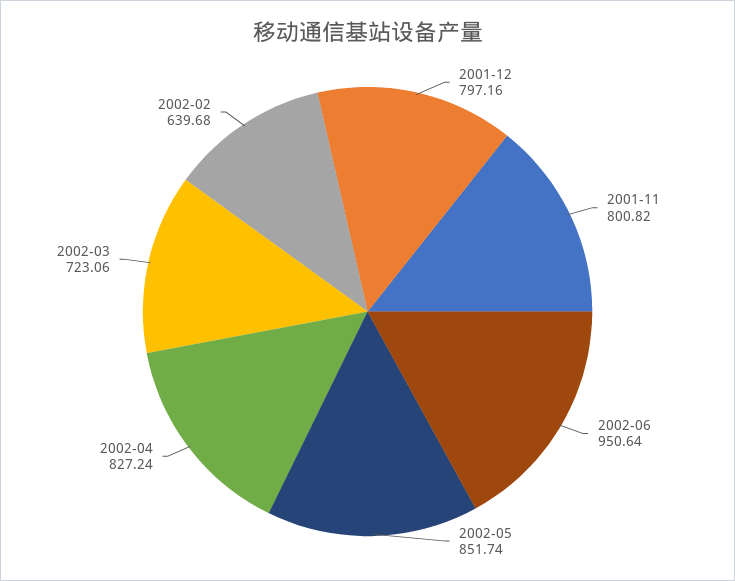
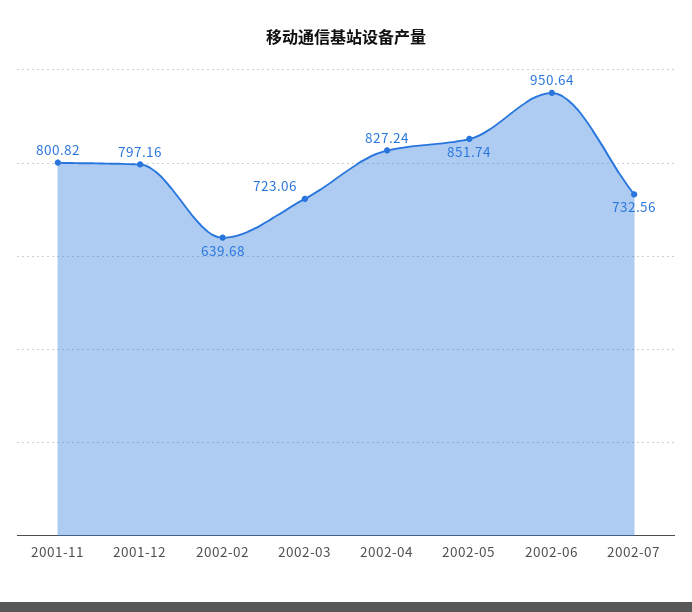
2002-07: none -> 732.56

